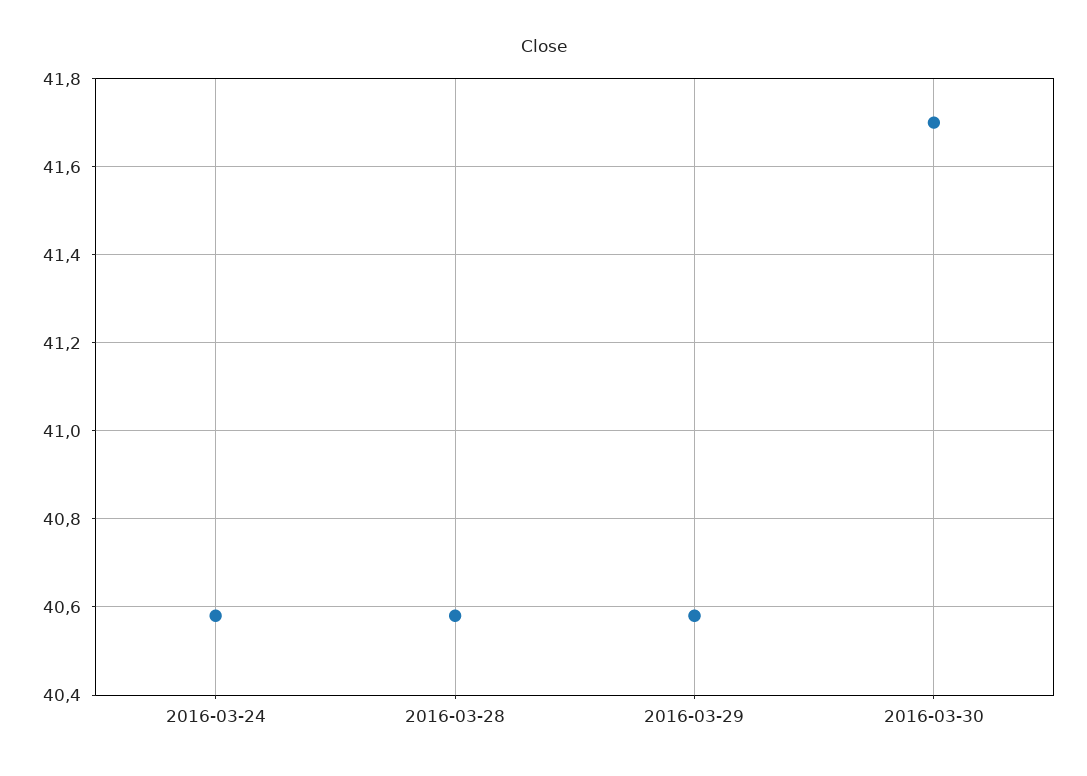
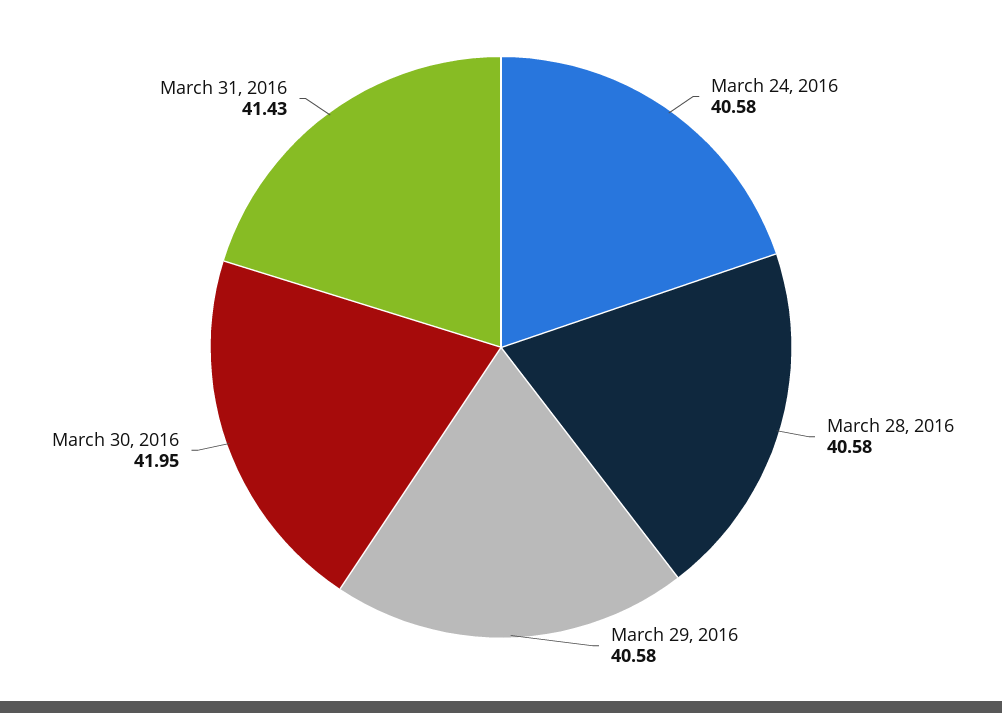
2016-03-30: 41.7 -> 41.95
March 31, 2016: none -> 41.43

